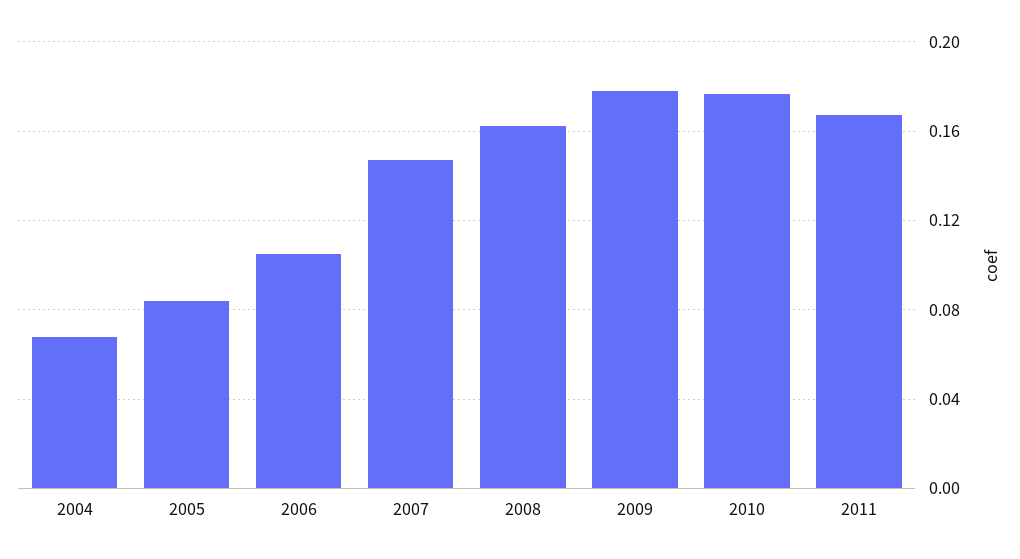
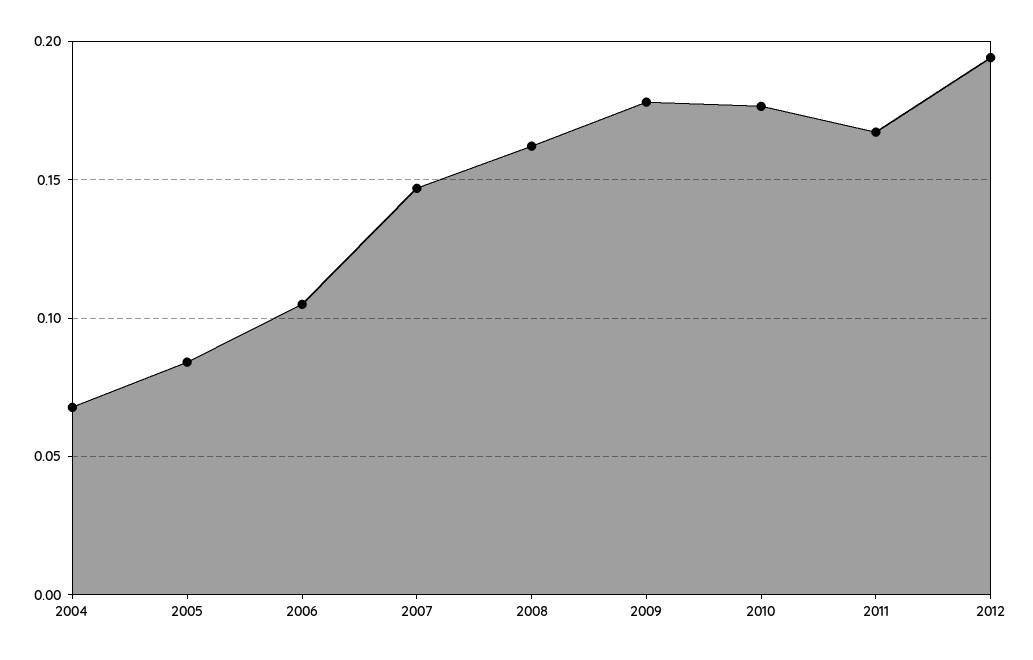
2012: none -> 0.195

